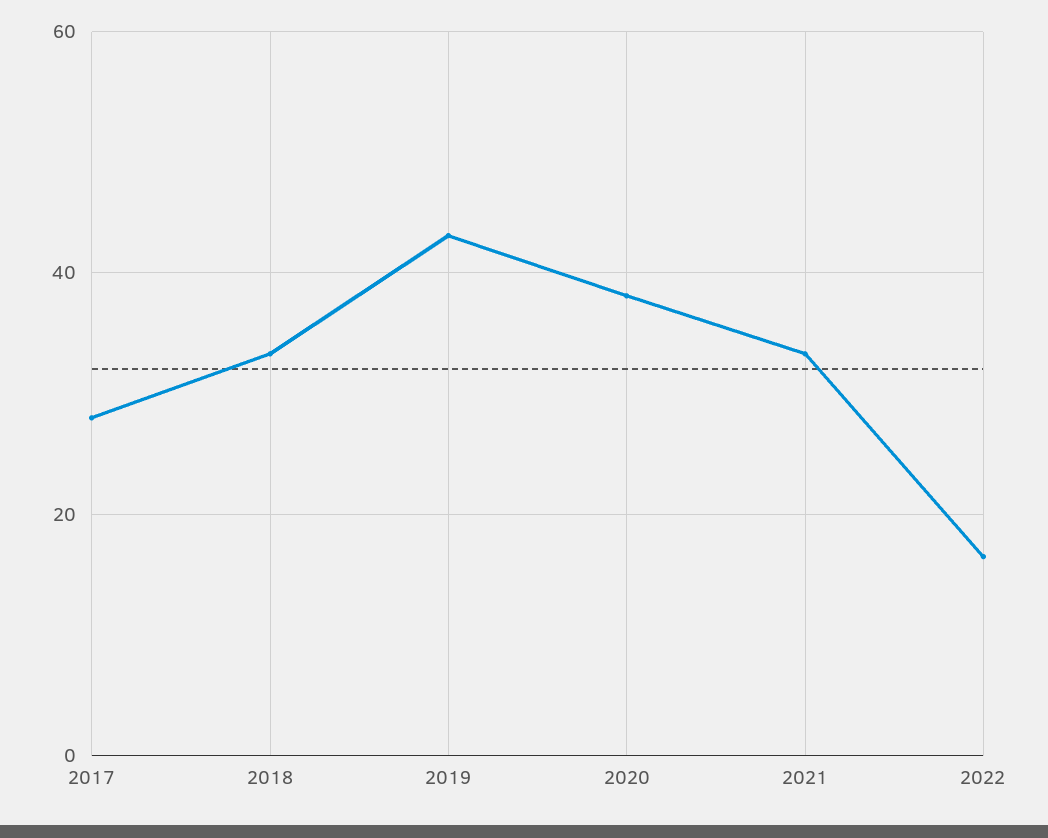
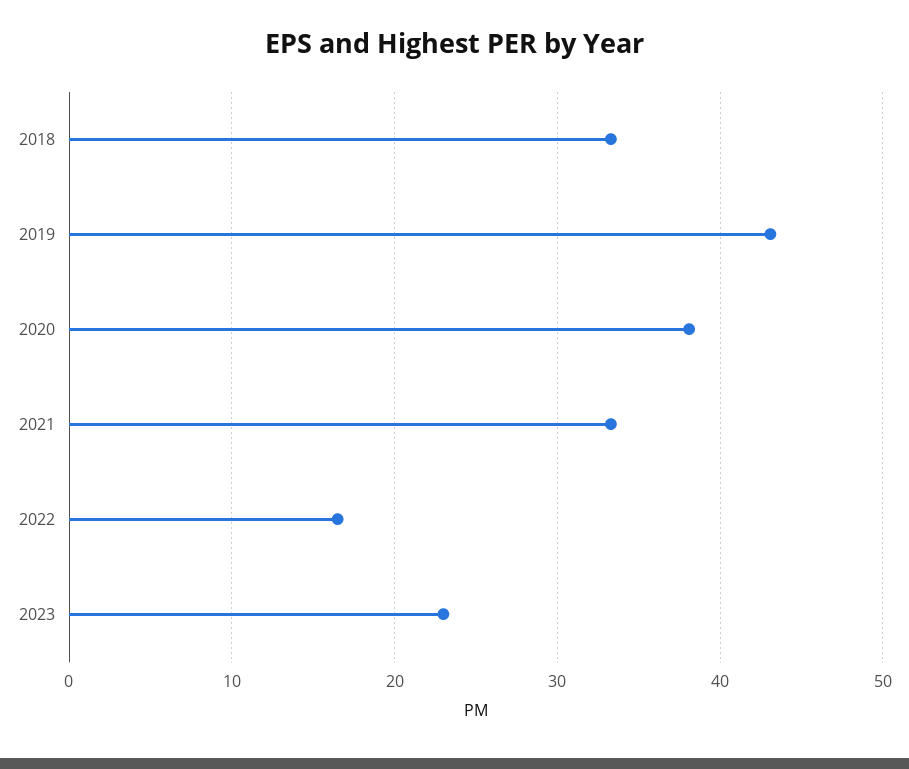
2017: 28 -> none
2023: none -> 23

